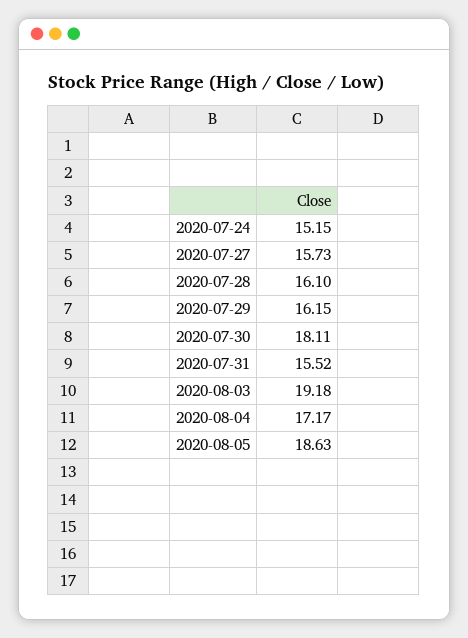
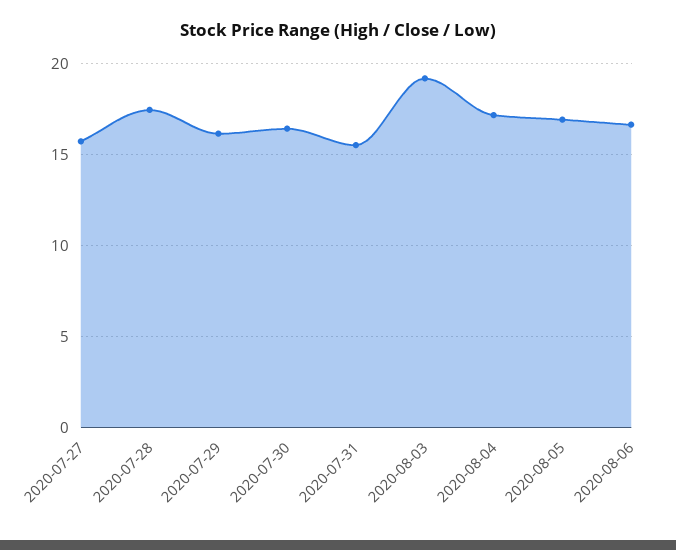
2020-07-24: 15.15 -> none
2020-07-28: 16.1 -> 17.5
2020-07-30: 18.11 -> 16.5
2020-08-05: 18.63 -> 17
2020-08-06: none -> 16.5

